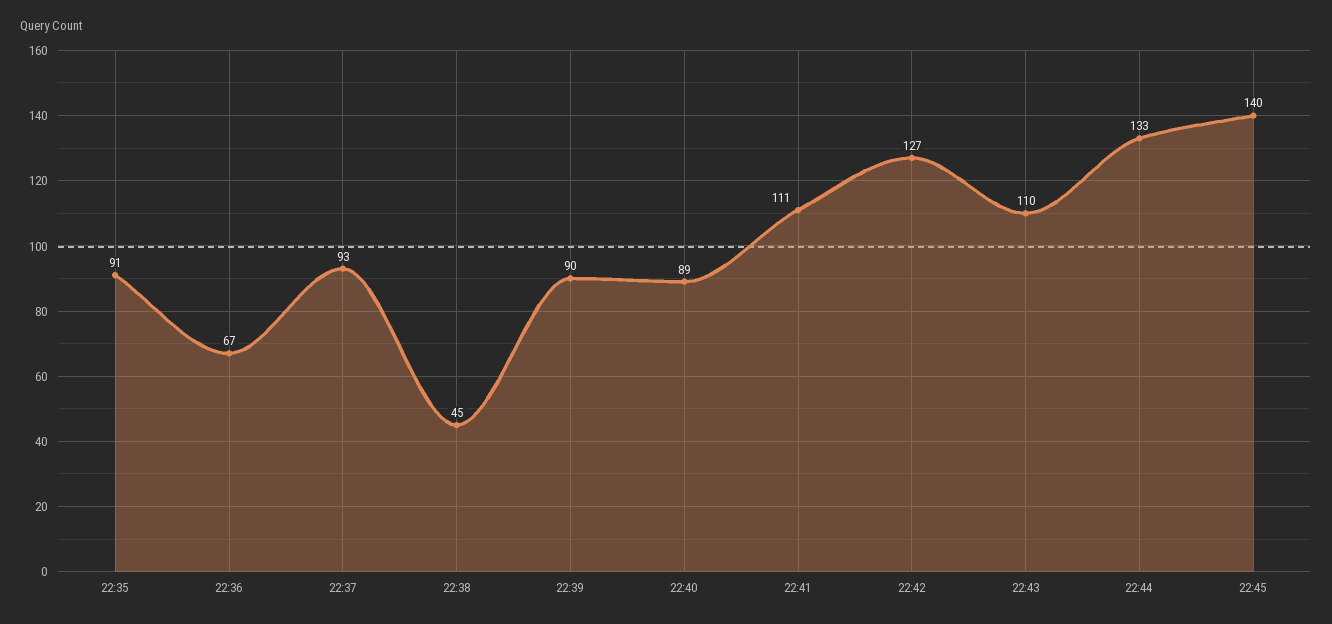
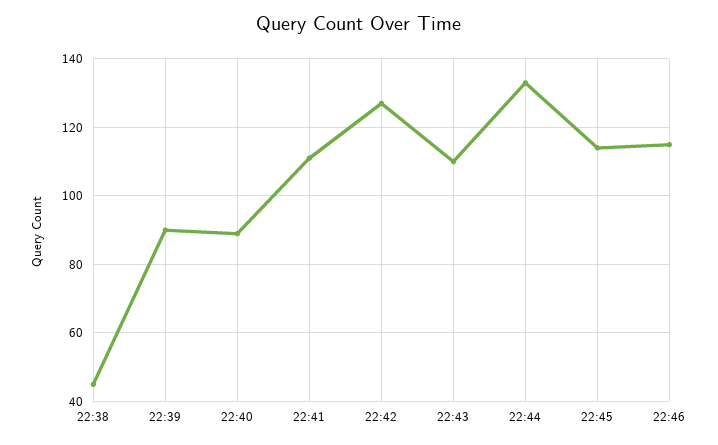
22:35: 91 -> none
22:36: 67 -> none
22:37: 93 -> none
22:45: 140 -> 115
22:46: none -> 115

